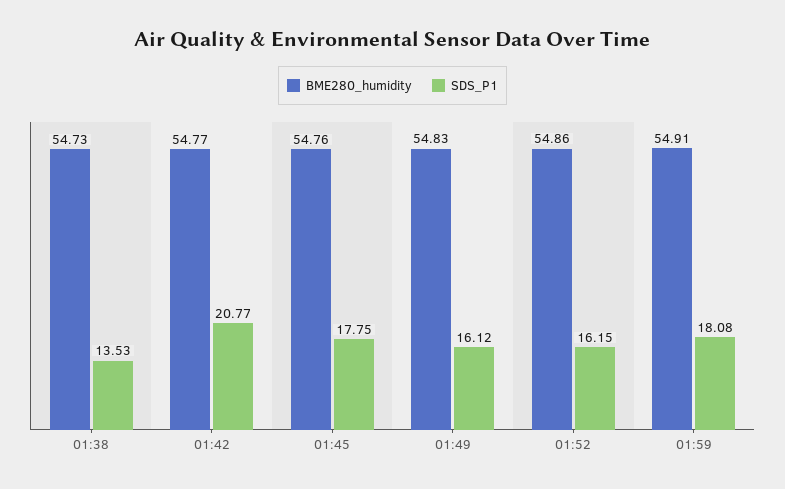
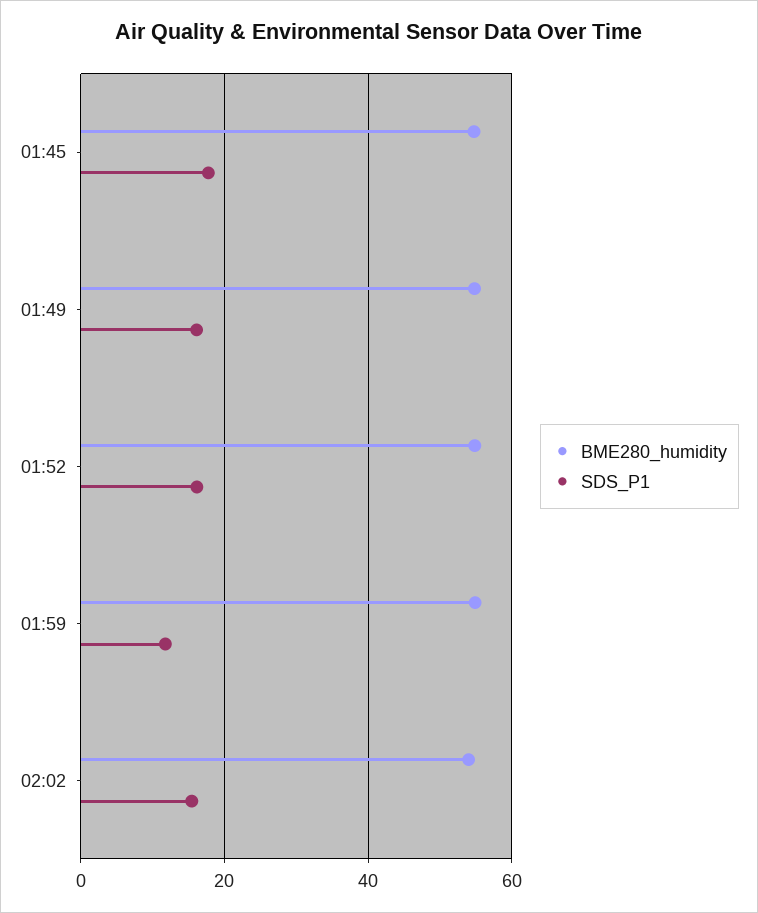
BME280_humidity, 01:38: 54.73 -> none
SDS_P1, 01:38: 13.53 -> none
BME280_humidity, 01:42: 54.77 -> none
SDS_P1, 01:42: 20.77 -> none
SDS_P1, 01:59: 18.08 -> 12
BME280_humidity, 02:02: none -> 54
SDS_P1, 02:02: none -> 16

